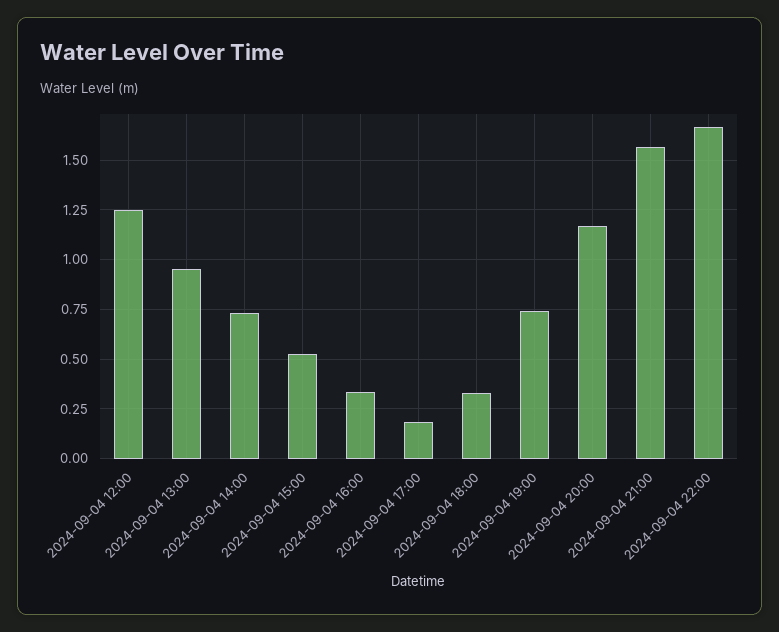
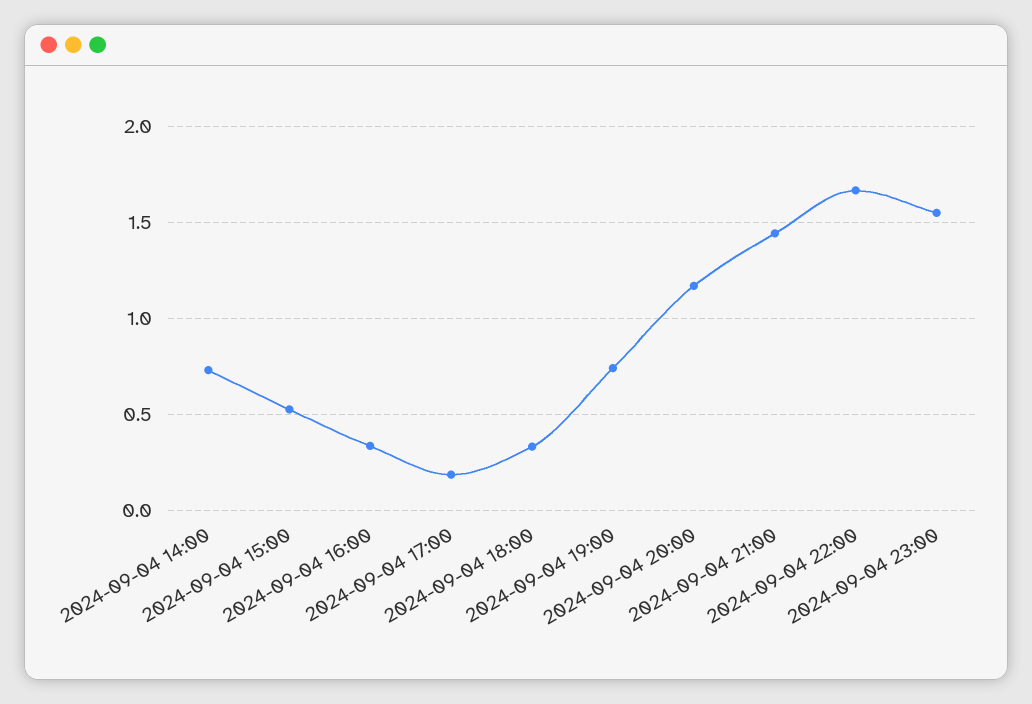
2024-09-04 12:00: 1.25 -> none
2024-09-04 13:00: 0.95 -> none
2024-09-04 21:00: 1.55 -> 1.45
2024-09-04 23:00: none -> 1.55

